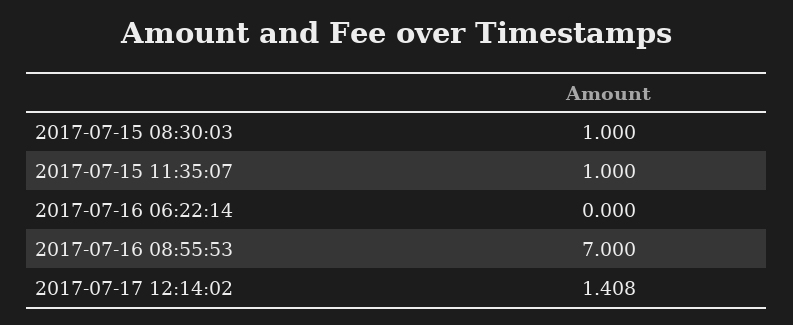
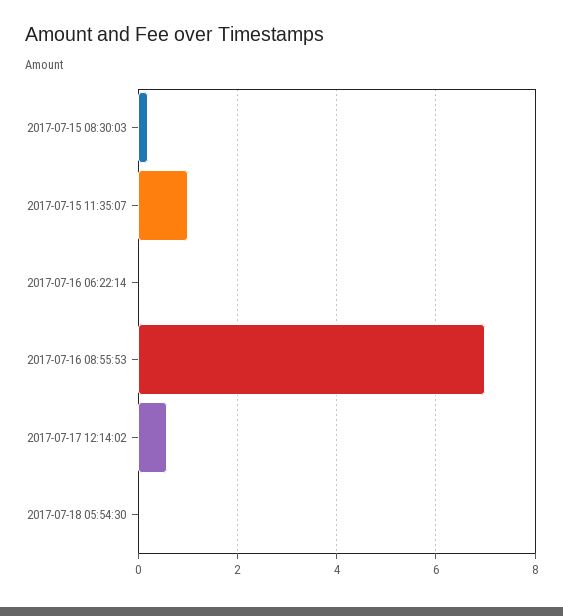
2017-07-15 08:30:03: 1 -> 0.2
2017-07-17 12:14:02: 1.408 -> 0.6
2017-07-18 05:54:30: none -> 0

